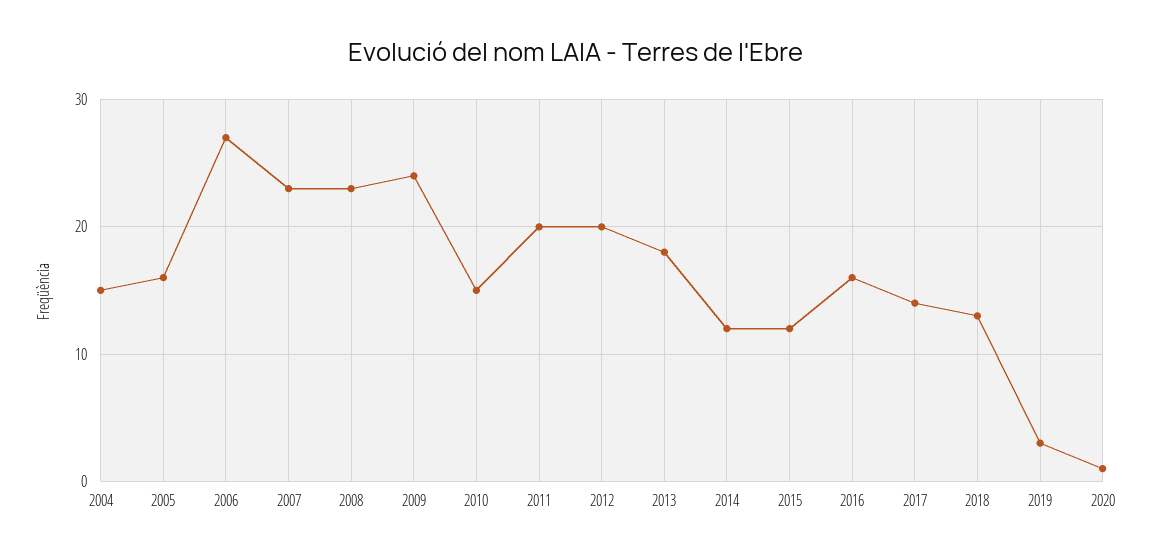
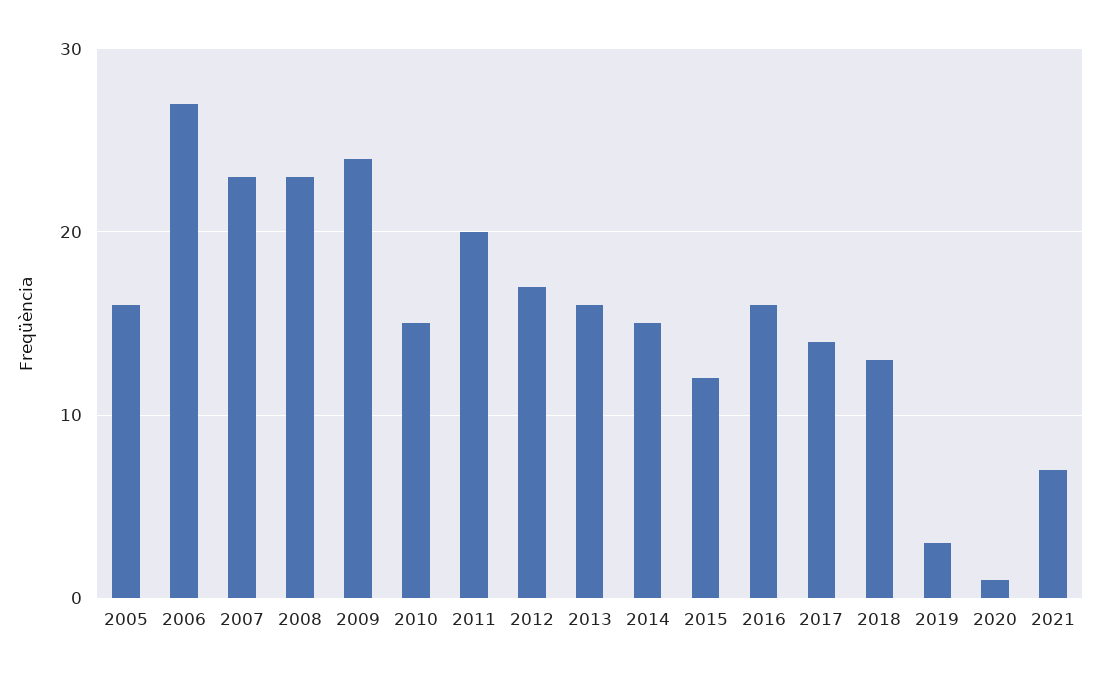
2004: 15 -> none
2012: 20 -> 17
2013: 18 -> 16
2014: 12 -> 15
2021: none -> 7

